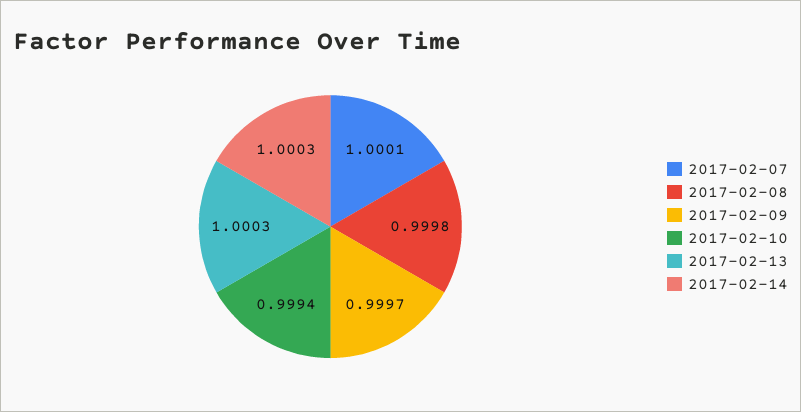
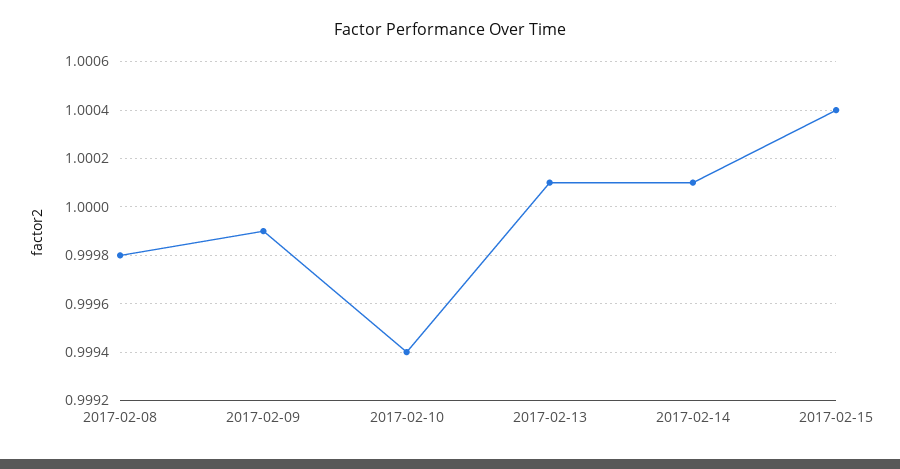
2017-02-07: 1.0001 -> none
2017-02-09: 0.9997 -> 0.9999
2017-02-13: 1.0003 -> 1.0001
2017-02-14: 1.0003 -> 1.0001
2017-02-15: none -> 1.0004

